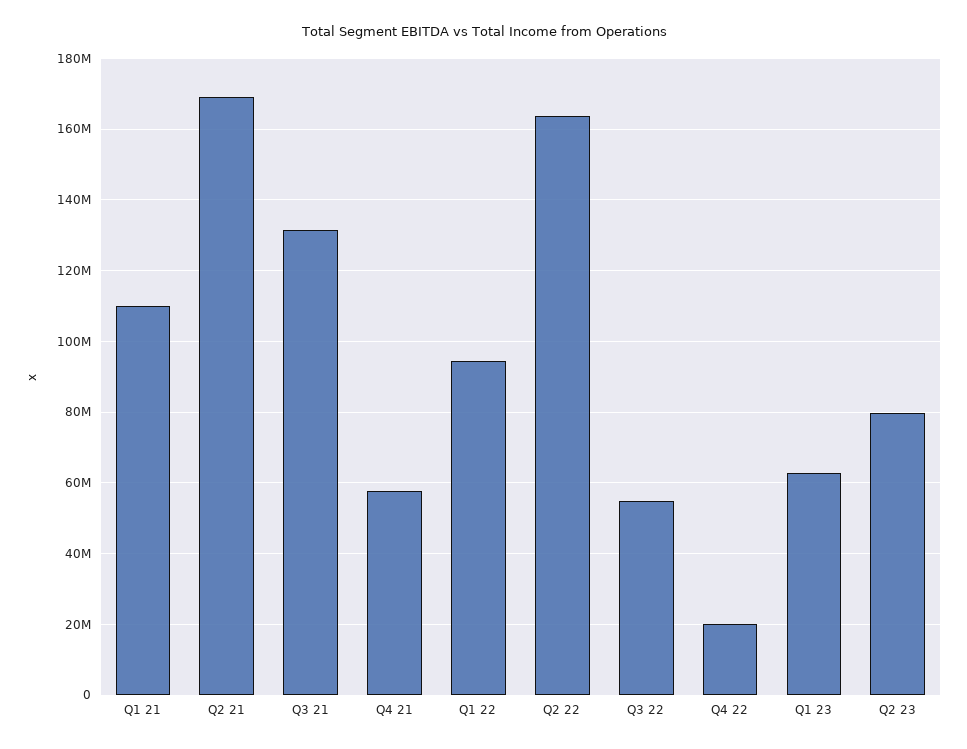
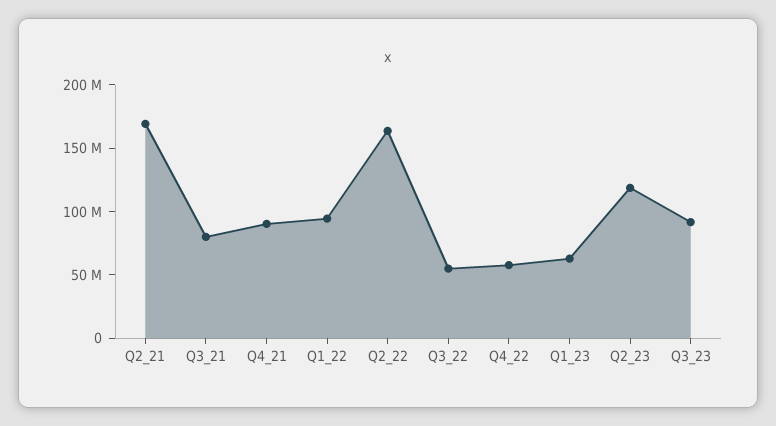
Q1 21: 110000000 -> none
Q3 21: 132000000 -> 80000000
Q4 21: 58000000 -> 90000000
Q4 22: 20000000 -> 60000000
Q2 23: 80000000 -> 120000000
Q3_23: none -> 90000000

